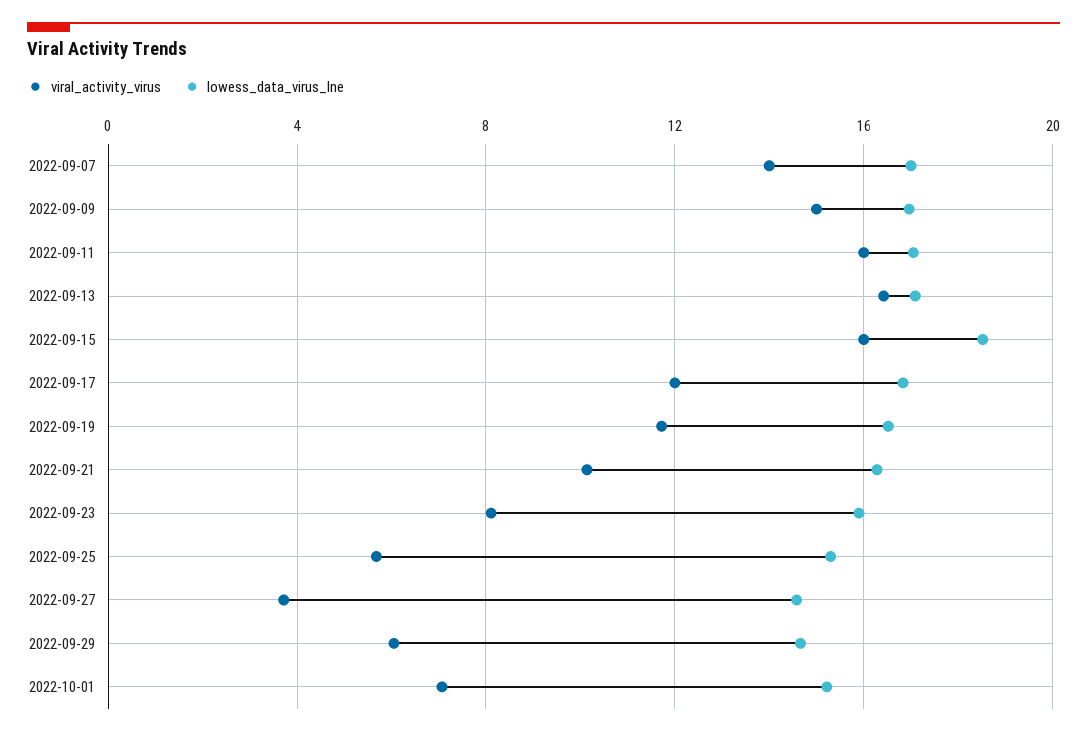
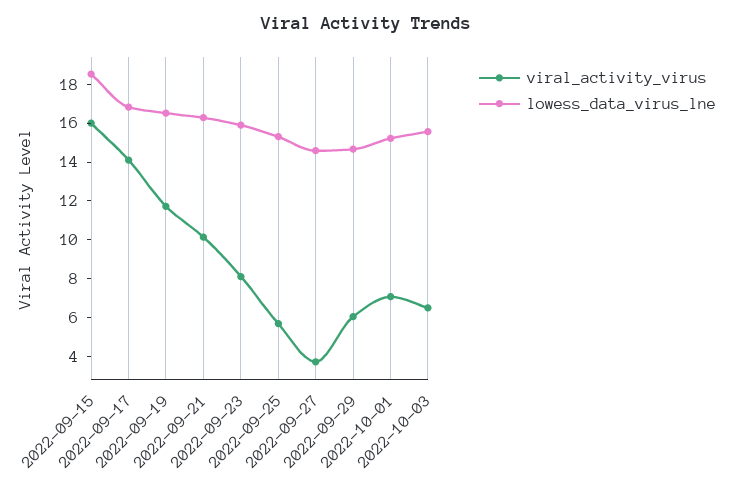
viral_activity_virus, 2022-09-07: 14 -> none
lowess_data_virus_lne, 2022-09-07: 17 -> none
viral_activity_virus, 2022-09-09: 15 -> none
lowess_data_virus_lne, 2022-09-09: 17 -> none
viral_activity_virus, 2022-09-11: 16 -> none
lowess_data_virus_lne, 2022-09-11: 17 -> none
viral_activity_virus, 2022-09-13: 16.5 -> none
lowess_data_virus_lne, 2022-09-13: 17 -> none
viral_activity_virus, 2022-09-17: 12 -> 14
viral_activity_virus, 2022-10-03: none -> 6.5
lowess_data_virus_lne, 2022-10-03: none -> 15.5

